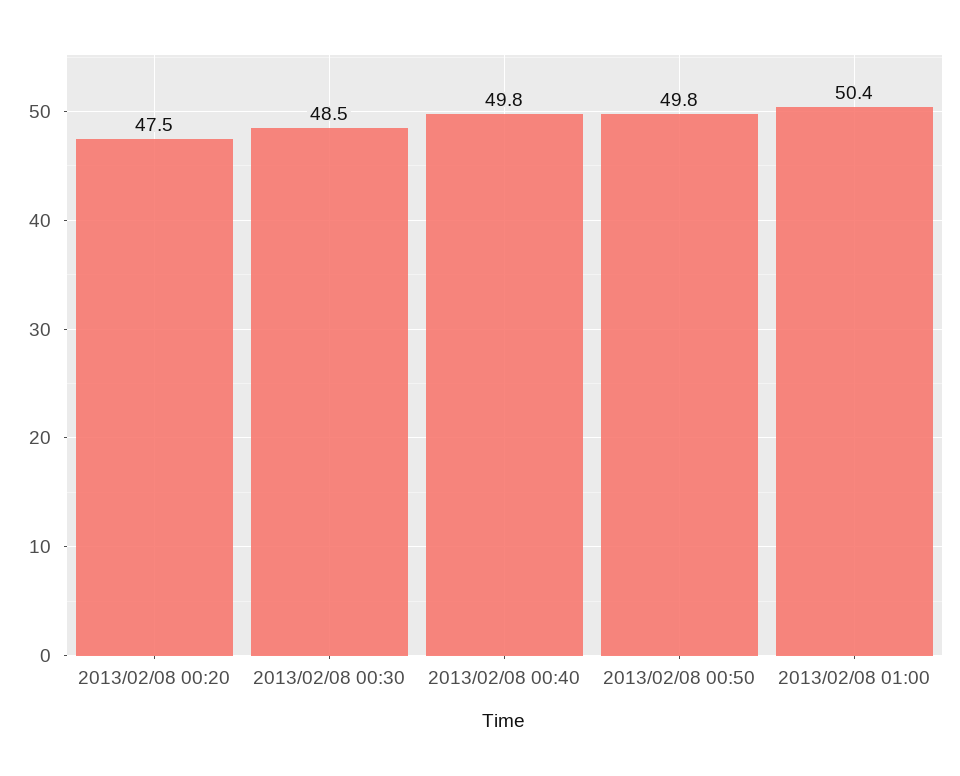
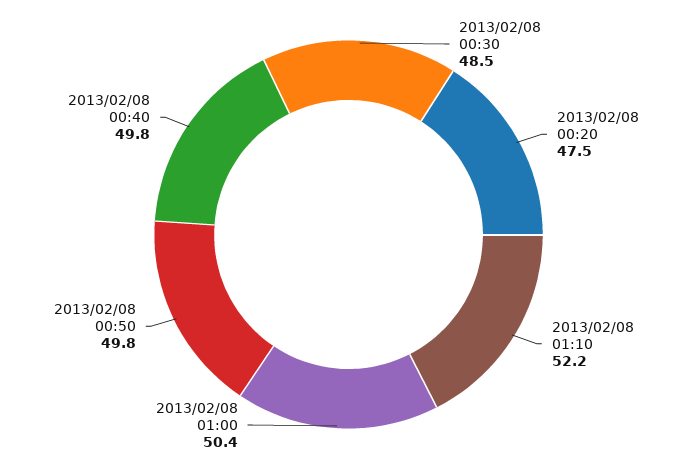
2013/02/08 01:10: none -> 52.2

